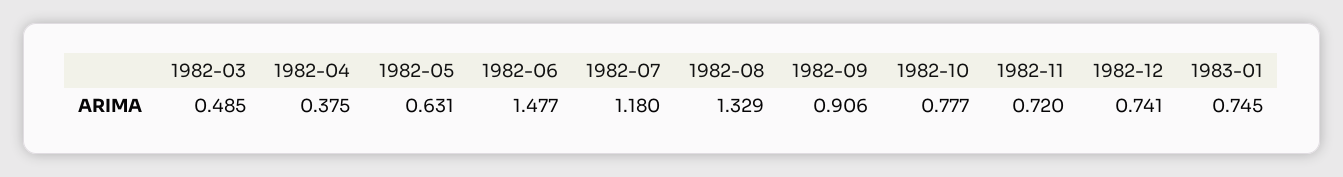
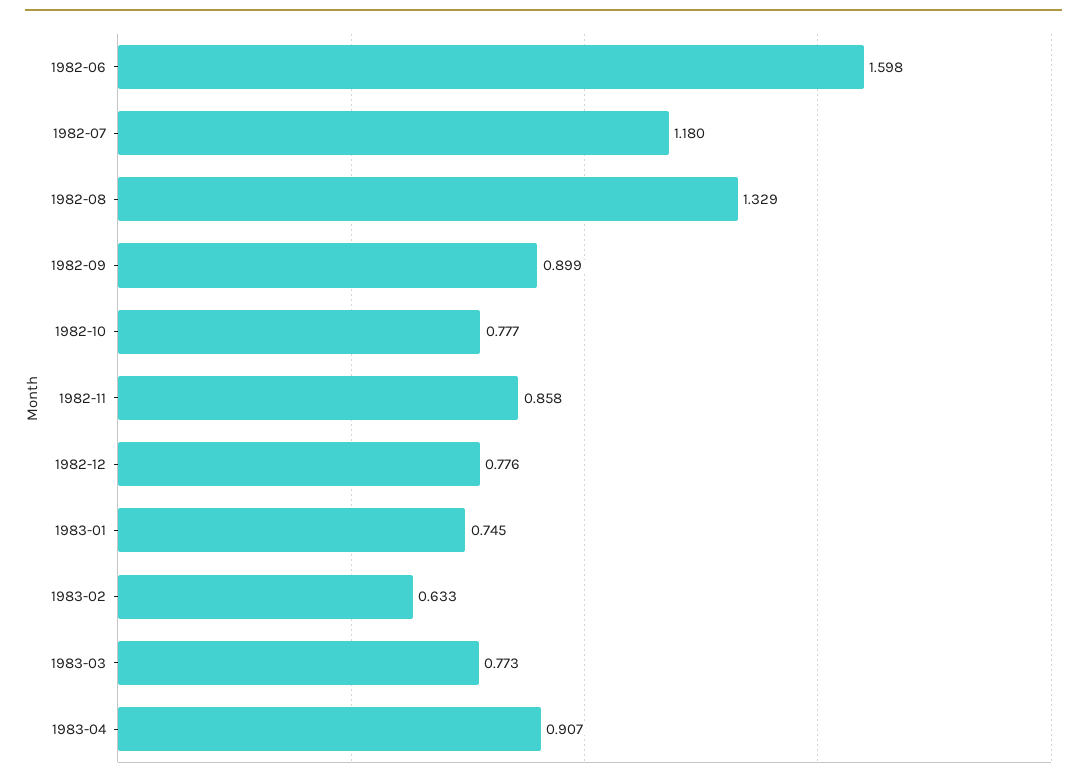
1982-03: 0.485 -> none
1982-04: 0.375 -> none
1982-05: 0.631 -> none
1982-06: 1.477 -> 1.598
1982-09: 0.906 -> 0.899
1982-11: 0.72 -> 0.858
1982-12: 0.741 -> 0.776
1983-02: none -> 0.633
1983-03: none -> 0.773
1983-04: none -> 0.907

